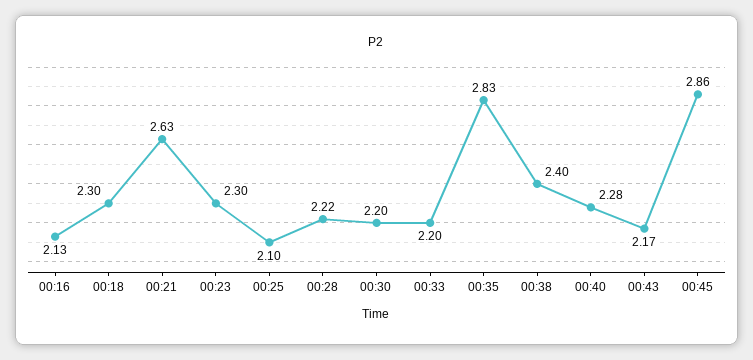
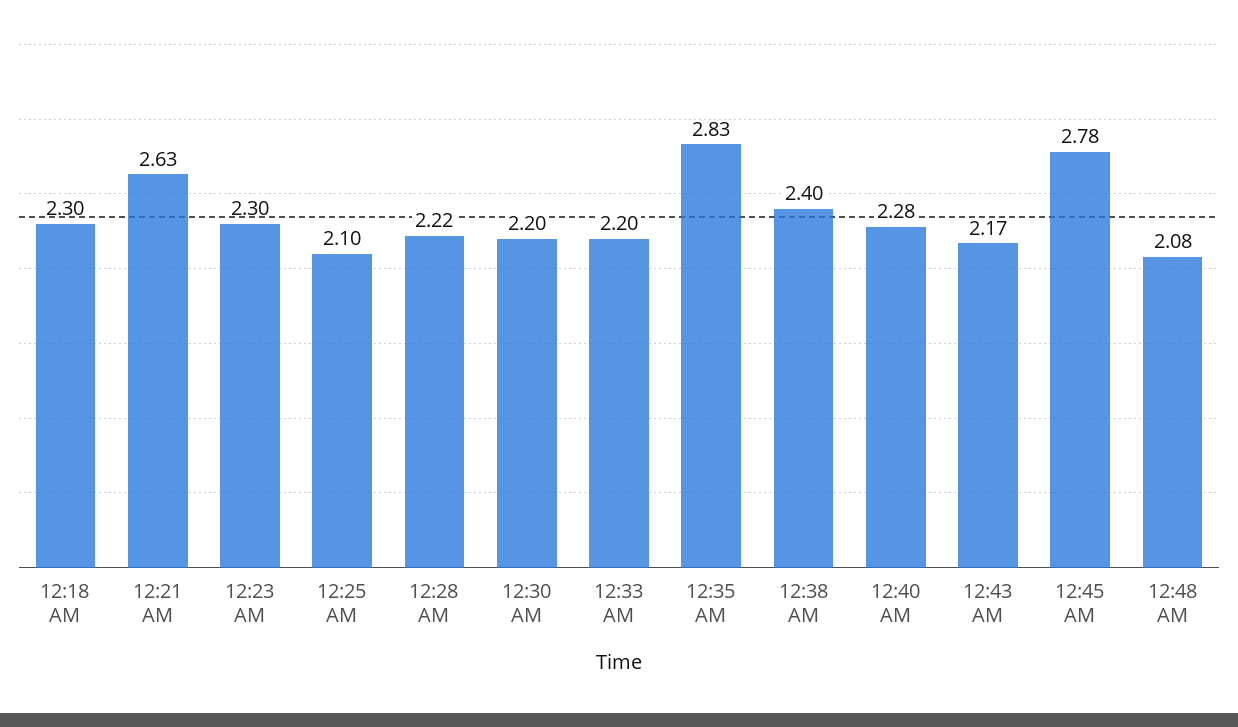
00:16: 2.13 -> none
00:45: 2.86 -> 2.78
12:48 AM: none -> 2.08

